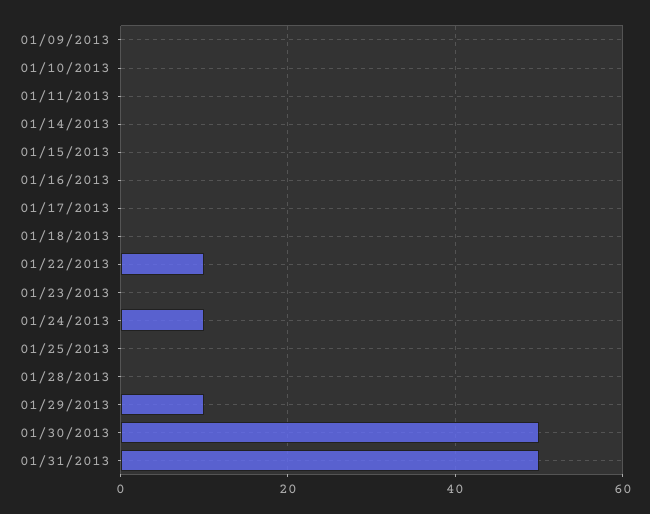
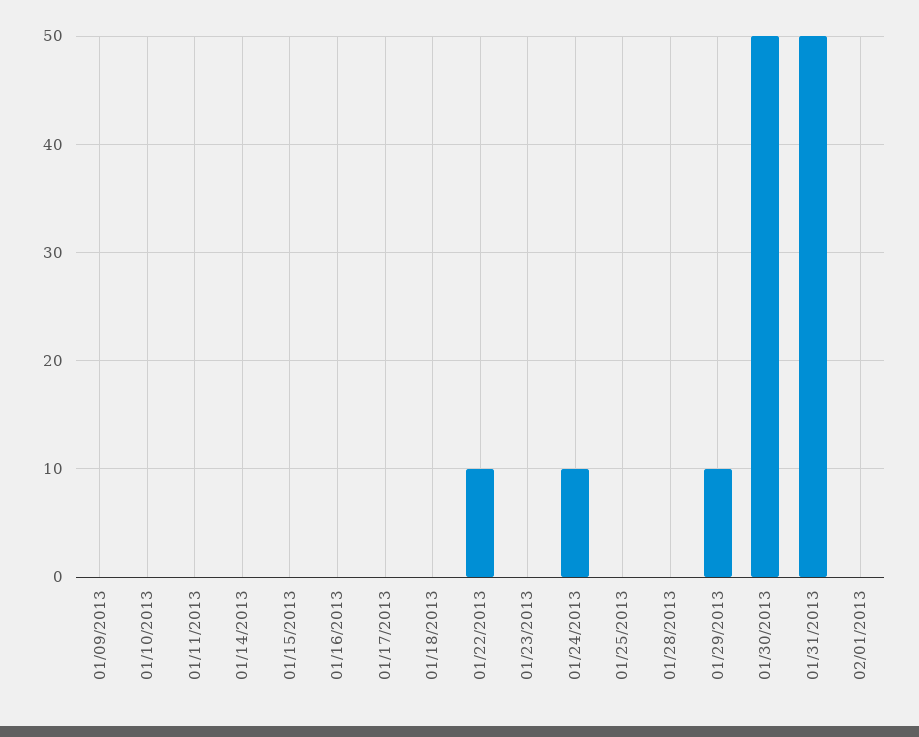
02/01/2013: none -> 0

